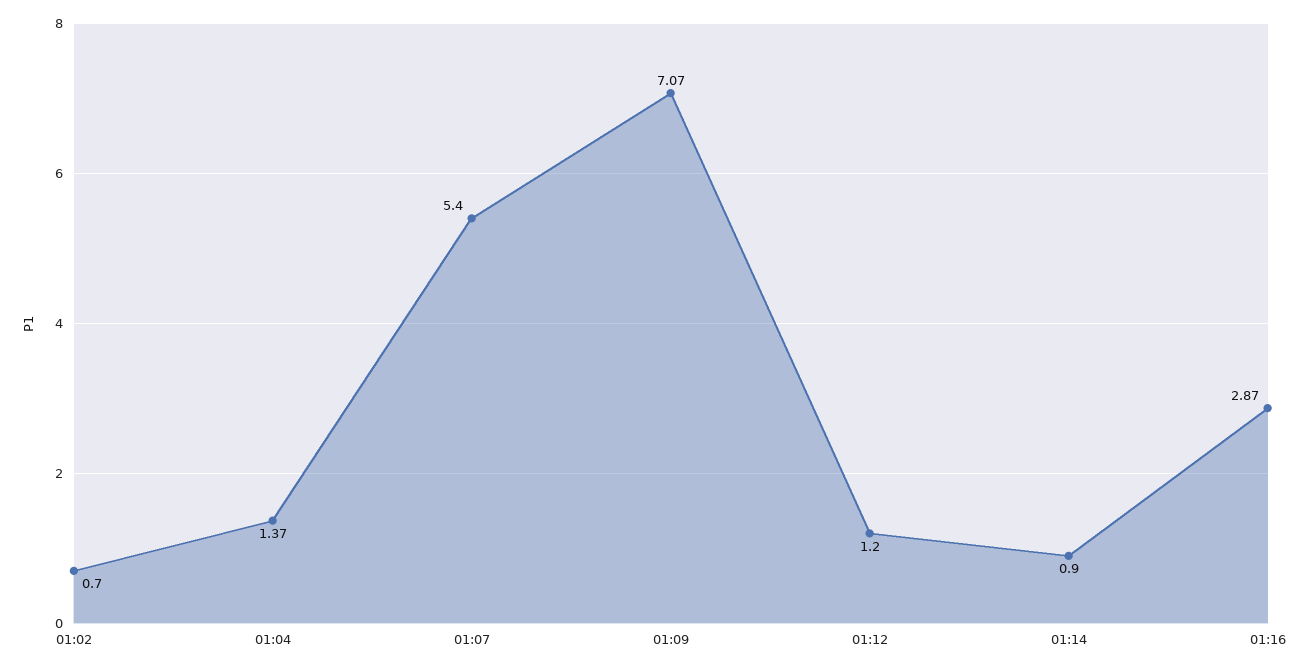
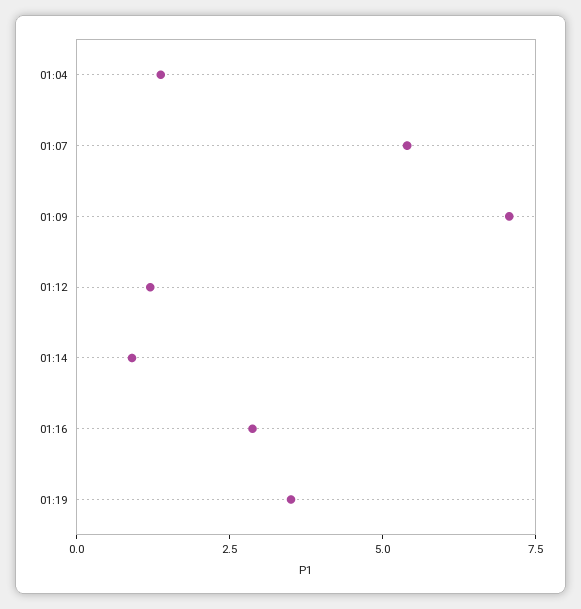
01:02: 0.7 -> none
01:19: none -> 3.5

